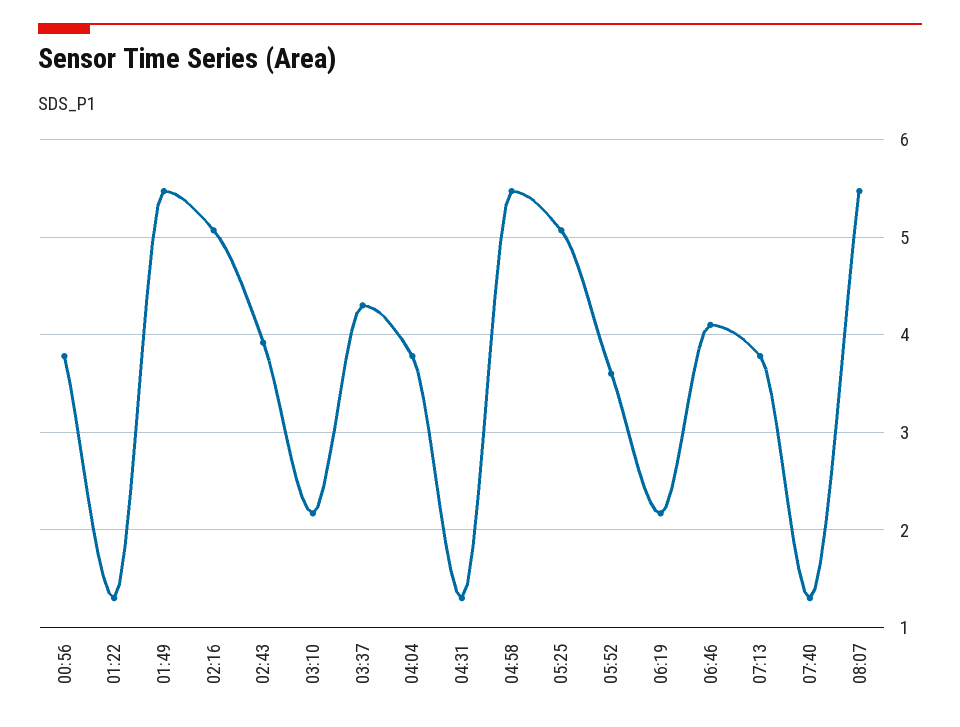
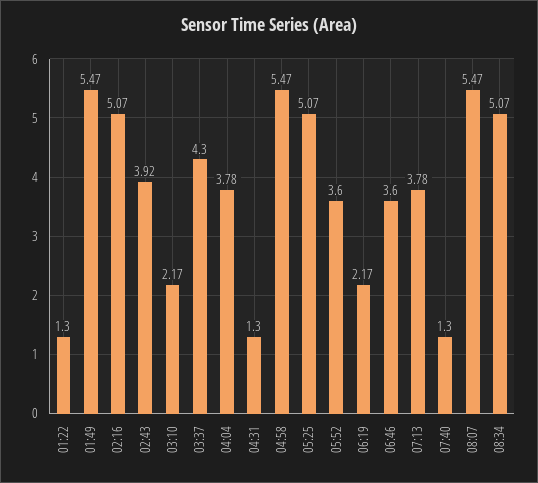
00:56: 3.8 -> none
06:46: 4.1 -> 3.6
08:34: none -> 5.07

